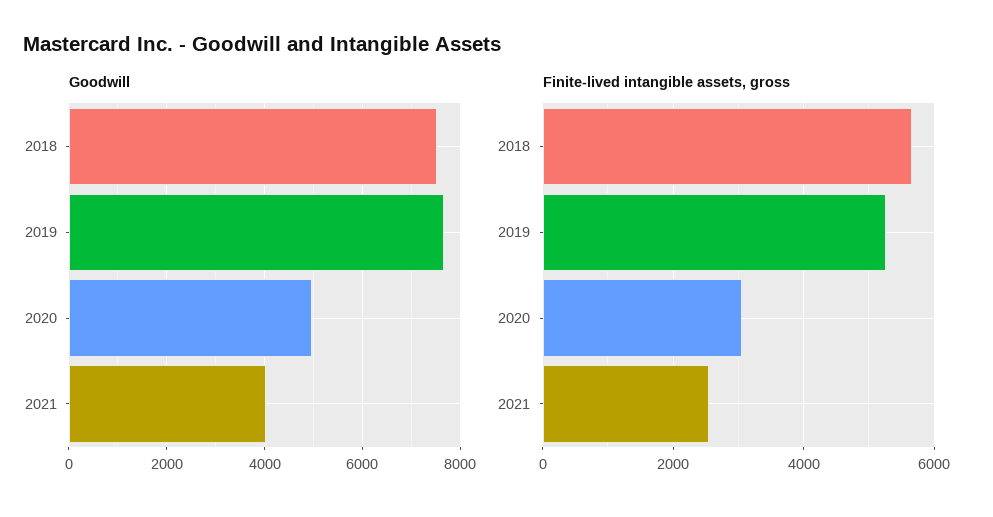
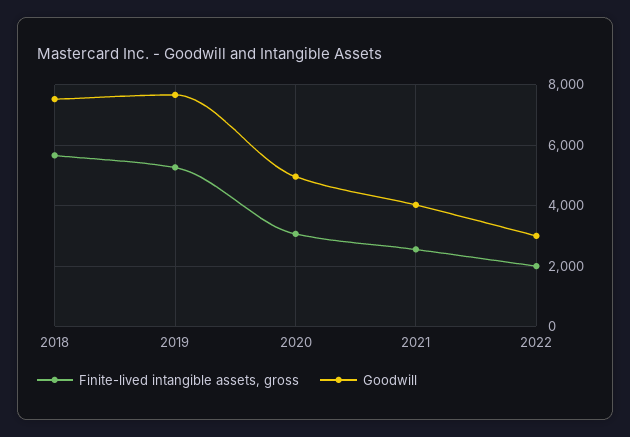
Finite-lived intangible assets, gross, 2022: none -> 2000
Goodwill, 2022: none -> 3000

